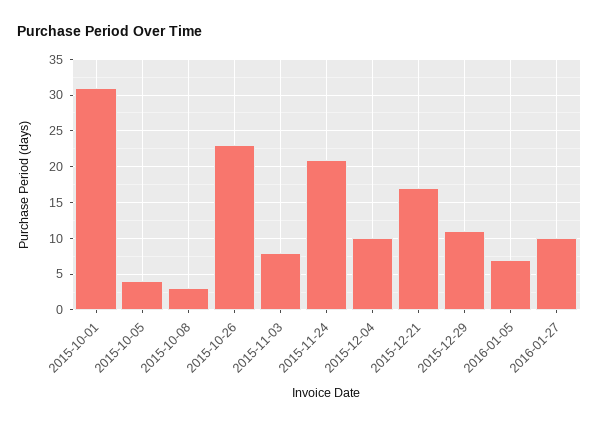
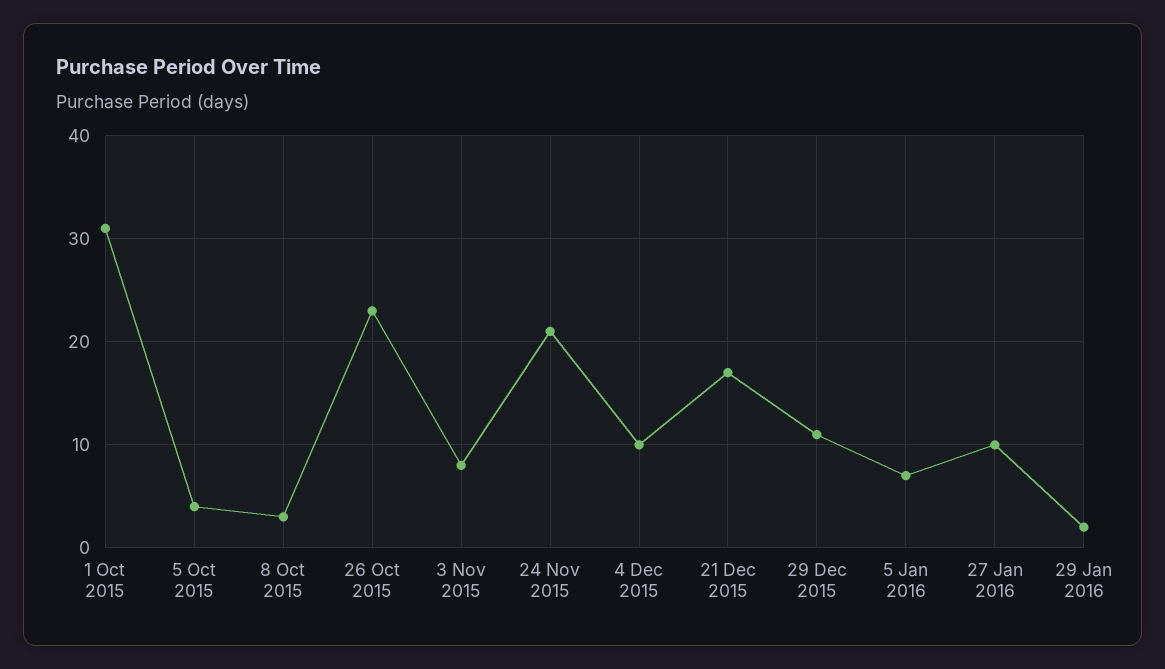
29 Jan 2016: none -> 2

